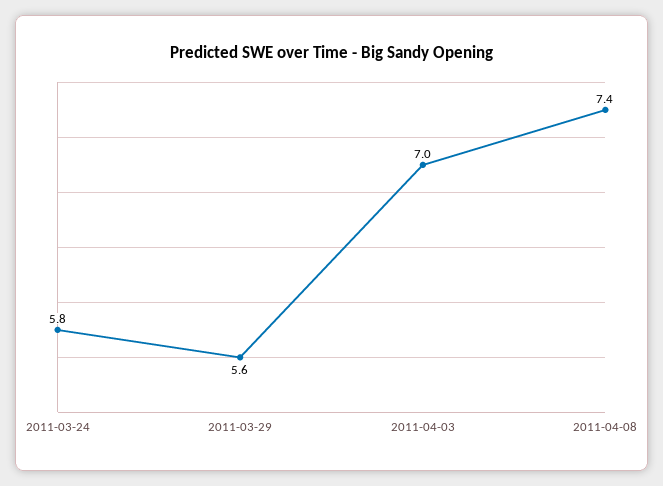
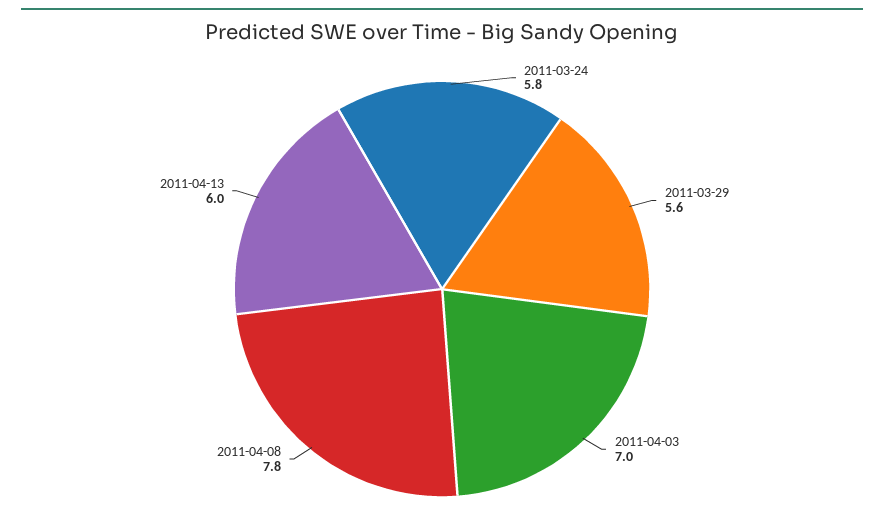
2011-04-08: 7.4 -> 7.8
2011-04-13: none -> 6

